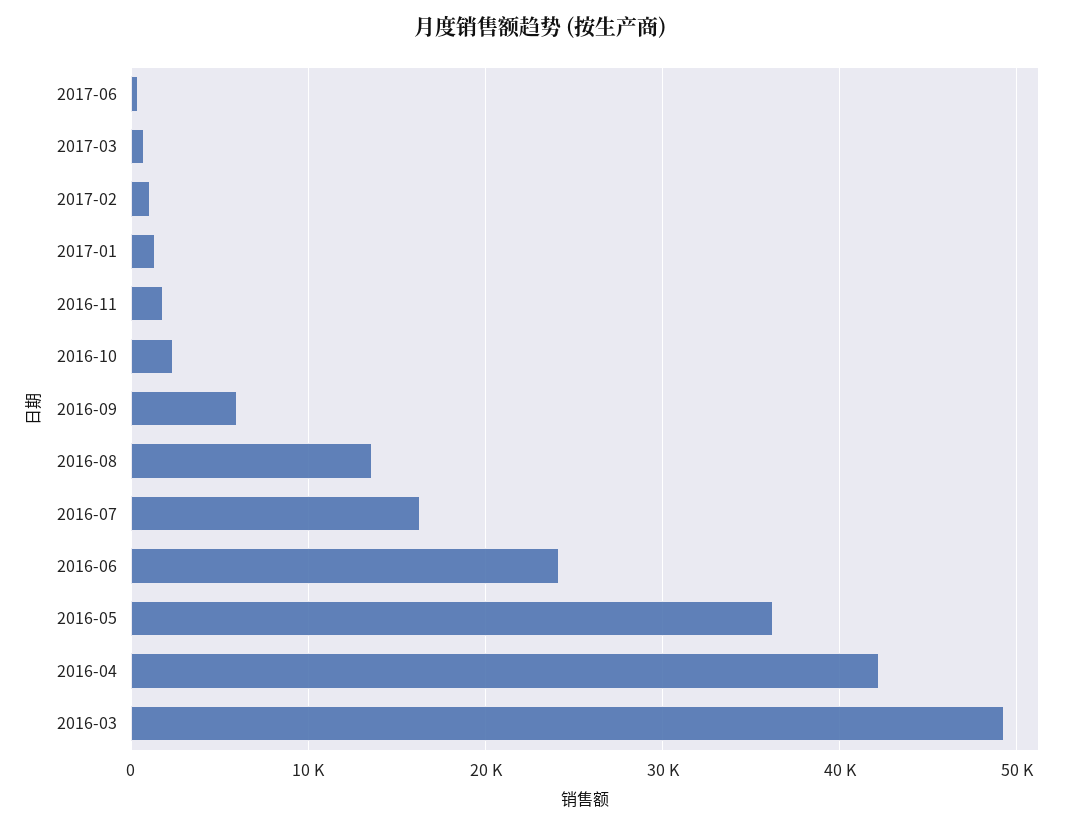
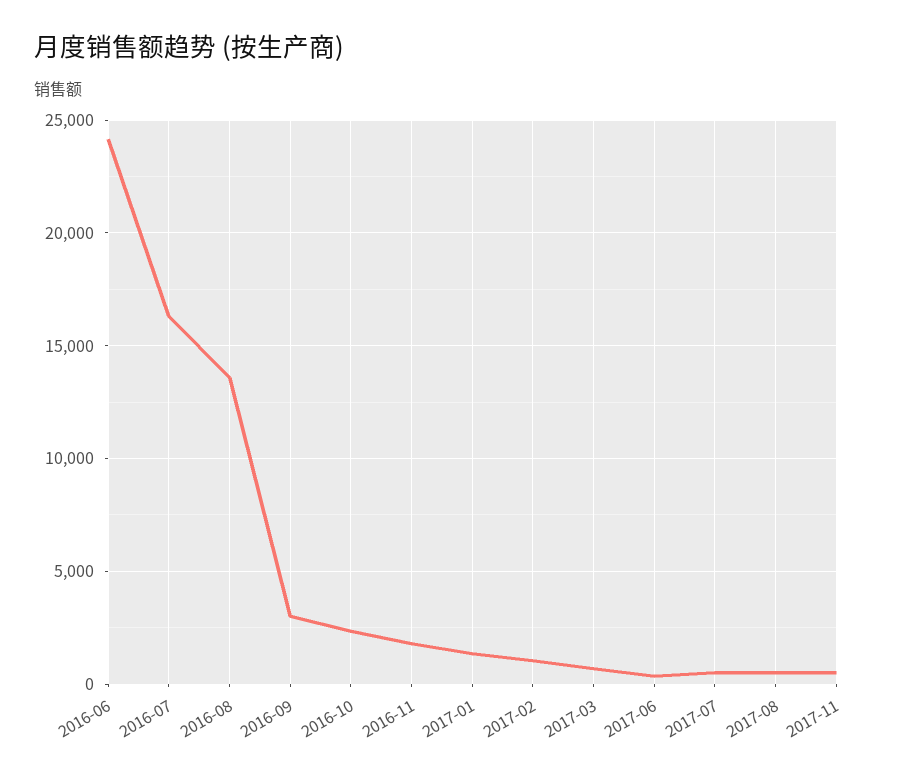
2016-09: 6000 -> 3000
2016-05: 36000 -> none
2016-04: 42000 -> none
2016-03: 49000 -> none
2017-07: none -> 500
2017-08: none -> 500
2017-11: none -> 500

